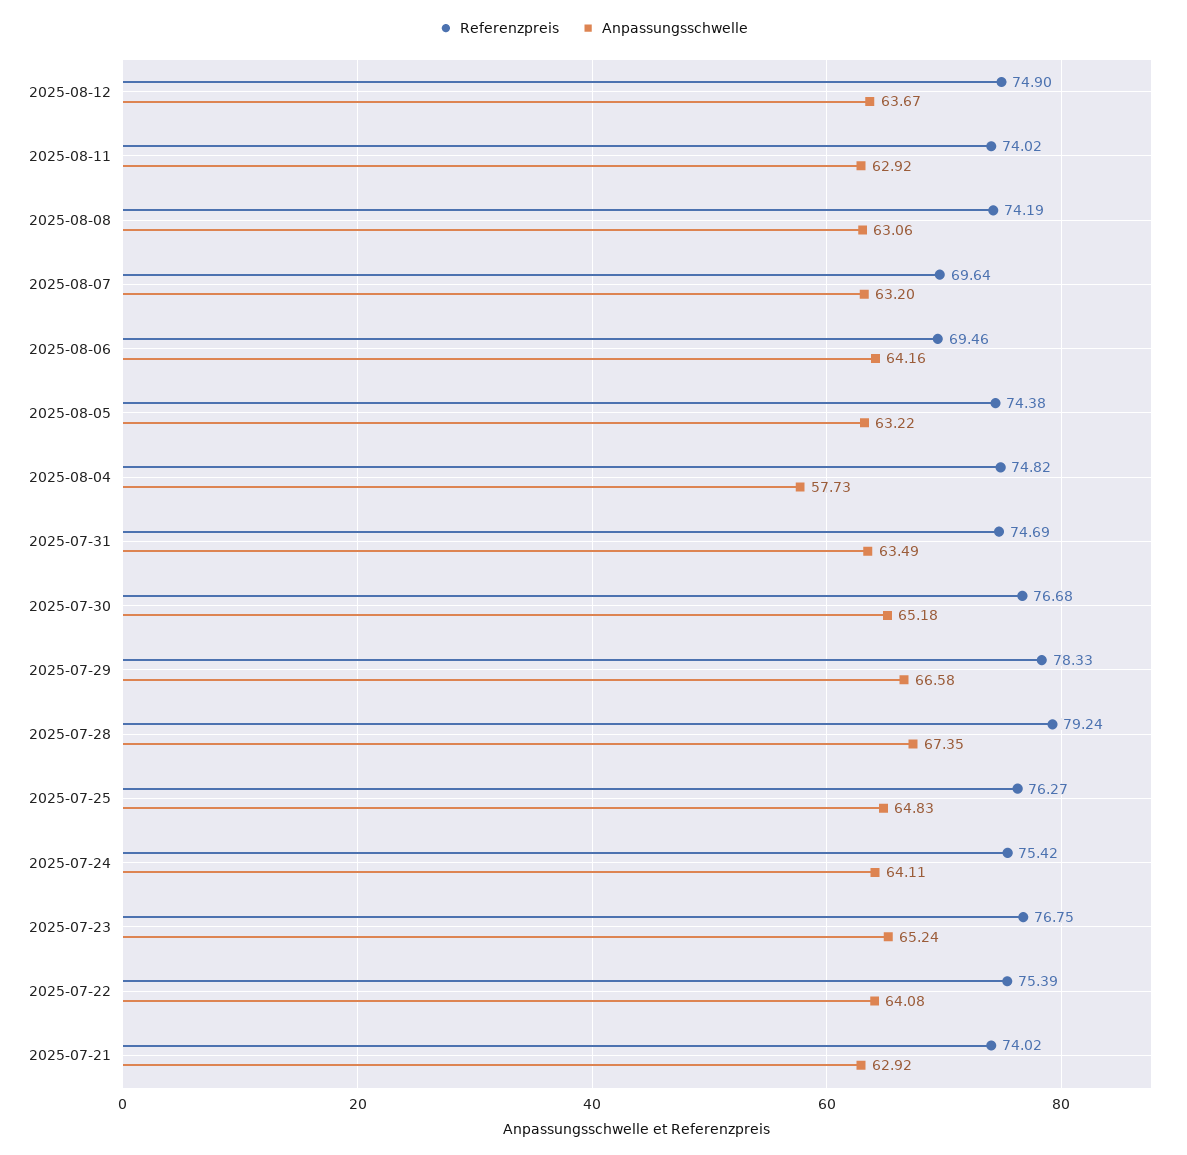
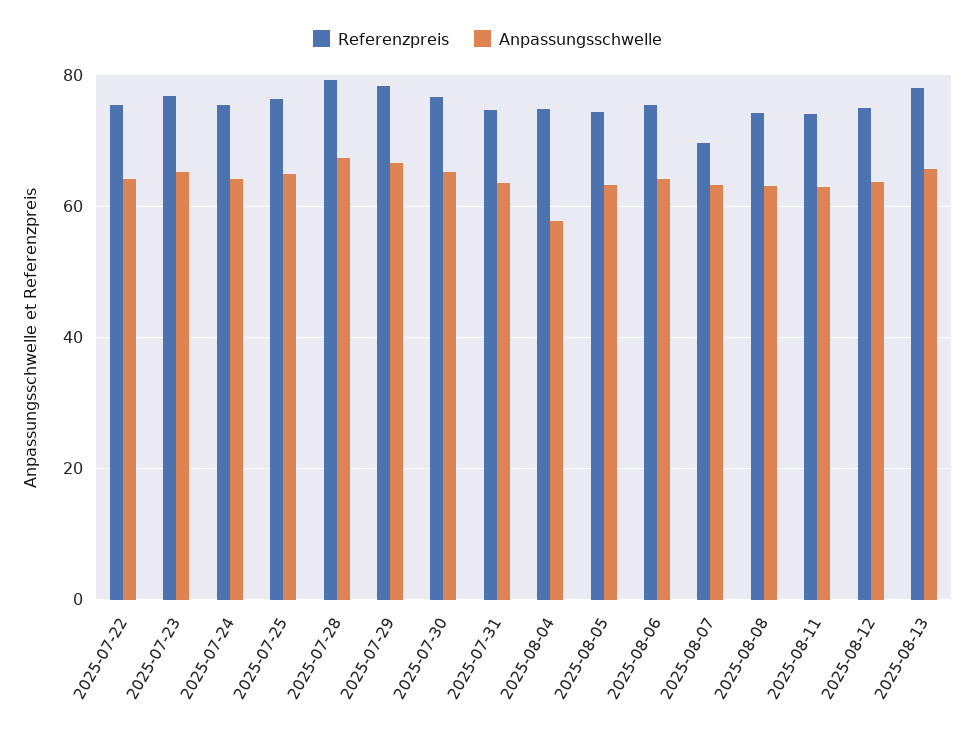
Referenzpreis, 2025-08-06: 69.46 -> 76
Referenzpreis, 2025-07-21: 74.02 -> none
Anpassungsschwelle, 2025-07-21: 62.92 -> none
Referenzpreis, 2025-08-13: none -> 78
Anpassungsschwelle, 2025-08-13: none -> 66

